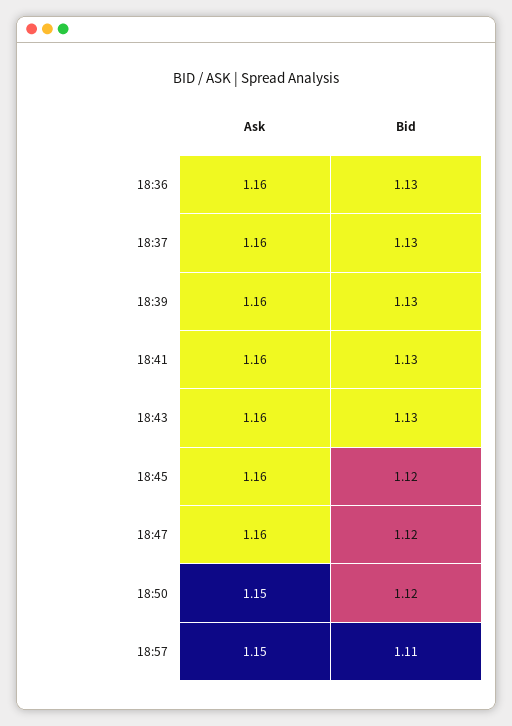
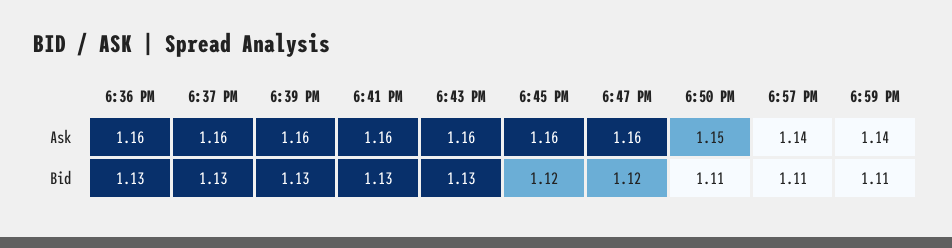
Bid, 18:50: 1.12 -> 1.11
Ask, 18:57: 1.15 -> 1.14
Ask, 6:59 PM: none -> 1.14
Bid, 6:59 PM: none -> 1.11

